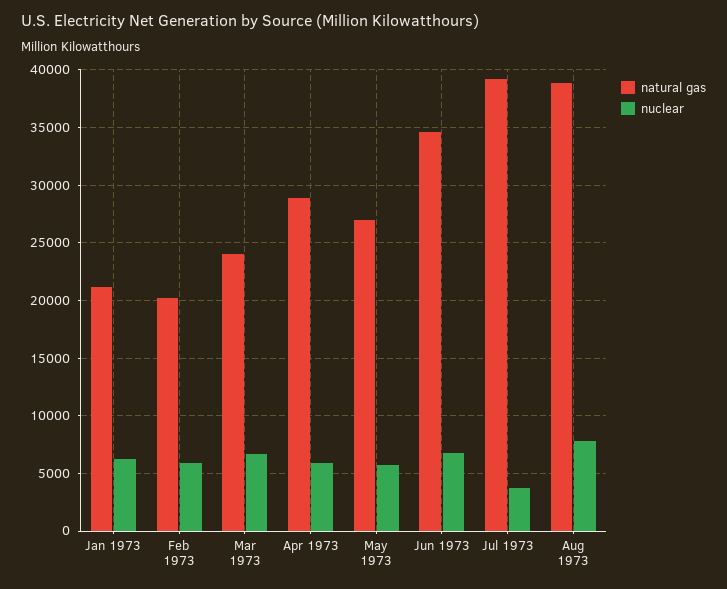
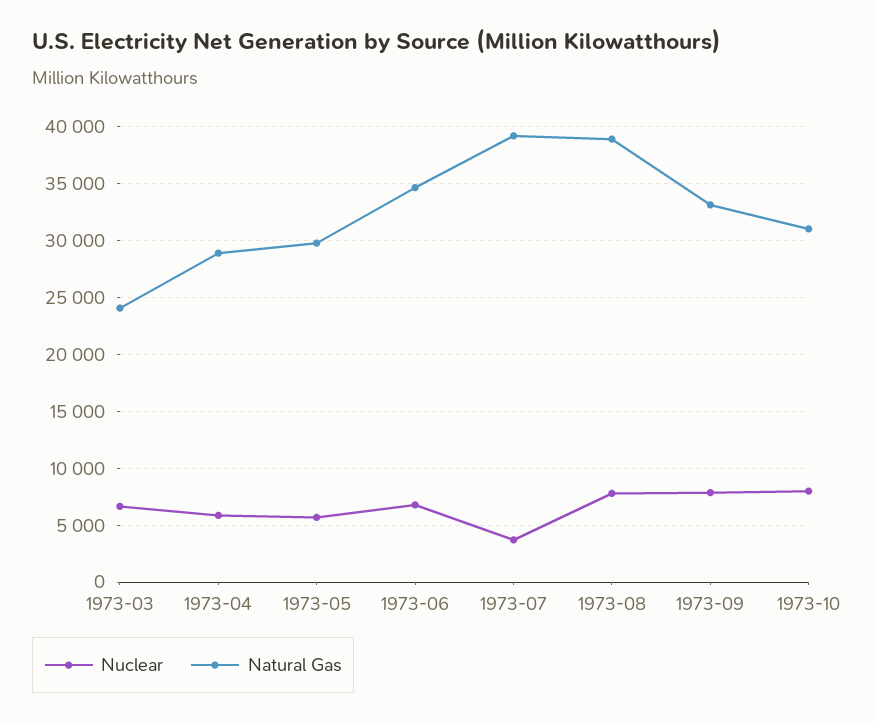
natural gas, Jan 1973: 21000 -> none
nuclear, Jan 1973: 6000 -> none
natural gas, Feb 1973: 20000 -> none
nuclear, Feb 1973: 6000 -> none
natural gas, May 1973: 27000 -> 30000
nuclear, 1973-09: none -> 8000
natural gas, 1973-09: none -> 33000
nuclear, 1973-10: none -> 8000
natural gas, 1973-10: none -> 31000

